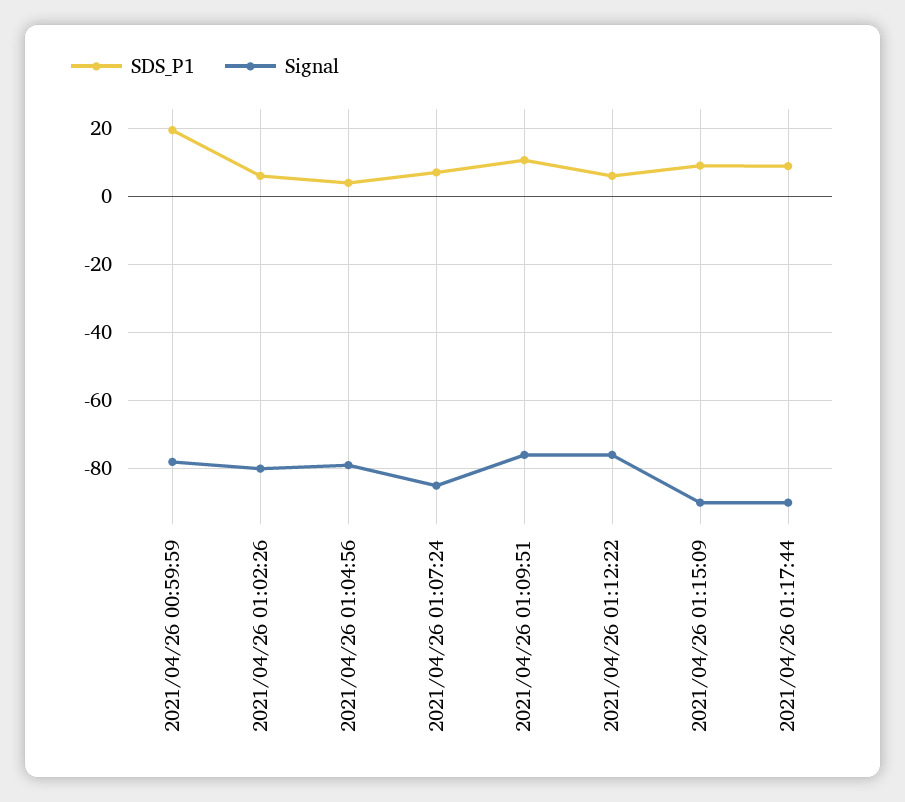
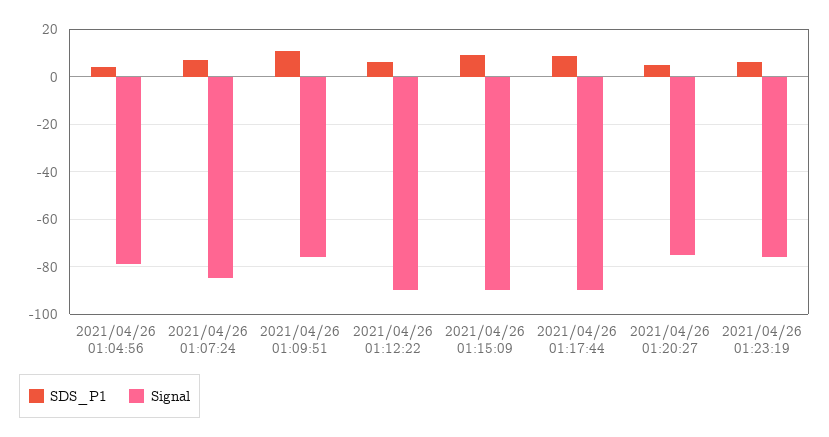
SDS_P1, 2021/04/26 00:59:59: 20 -> none
Signal, 2021/04/26 00:59:59: -78 -> none
SDS_P1, 2021/04/26 01:02:26: 6 -> none
Signal, 2021/04/26 01:02:26: -80 -> none
Signal, 2021/04/26 01:12:22: -76 -> -90
SDS_P1, 2021/04/26 01:20:27: none -> 5
Signal, 2021/04/26 01:20:27: none -> -75
SDS_P1, 2021/04/26 01:23:19: none -> 5
Signal, 2021/04/26 01:23:19: none -> -75

